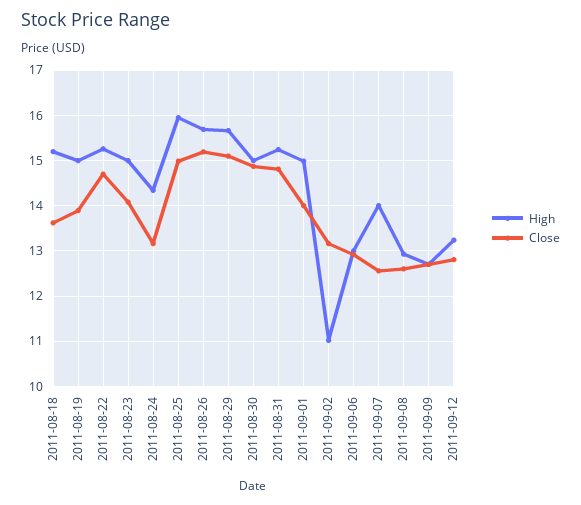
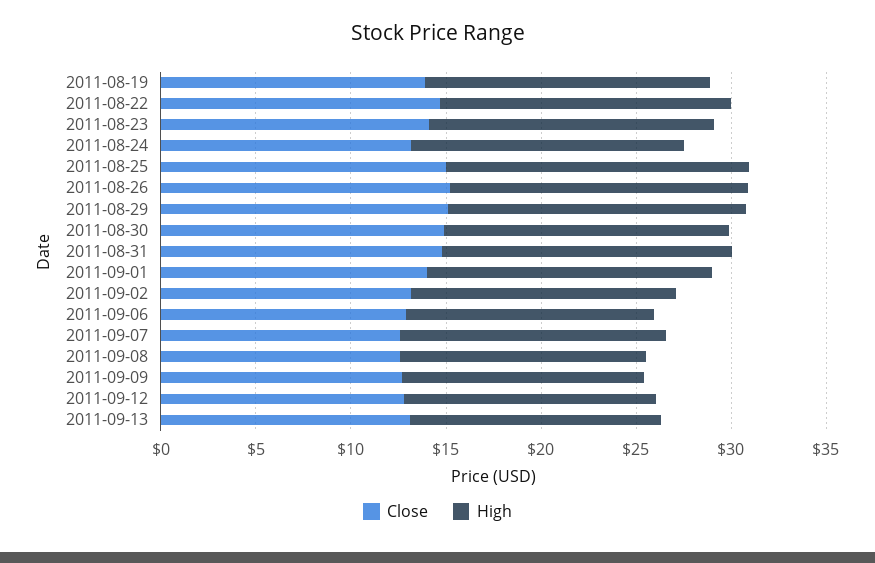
High, 2011-08-18: 15.2 -> none
Close, 2011-08-18: 13.6 -> none
High, 2011-09-02: 11 -> 14
Close, 2011-09-13: none -> 13
High, 2011-09-13: none -> 13

